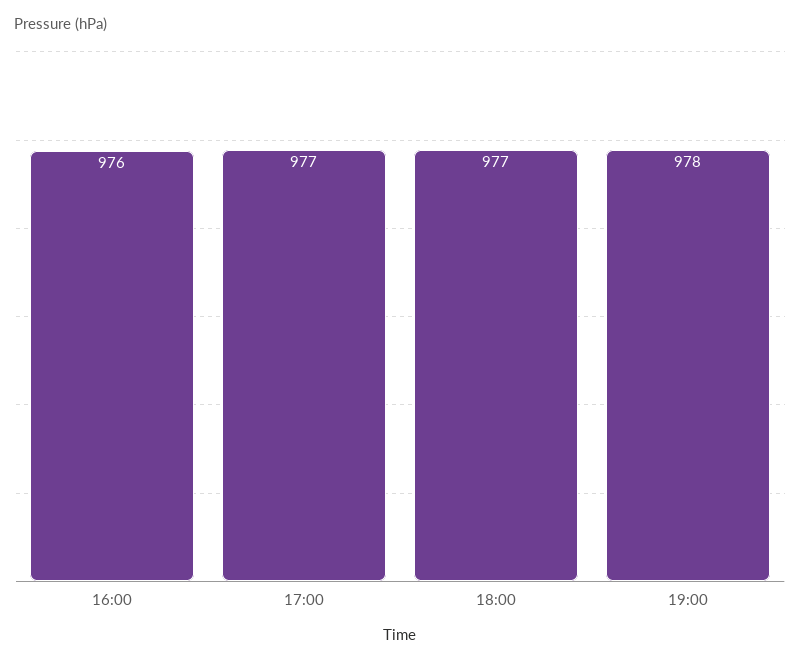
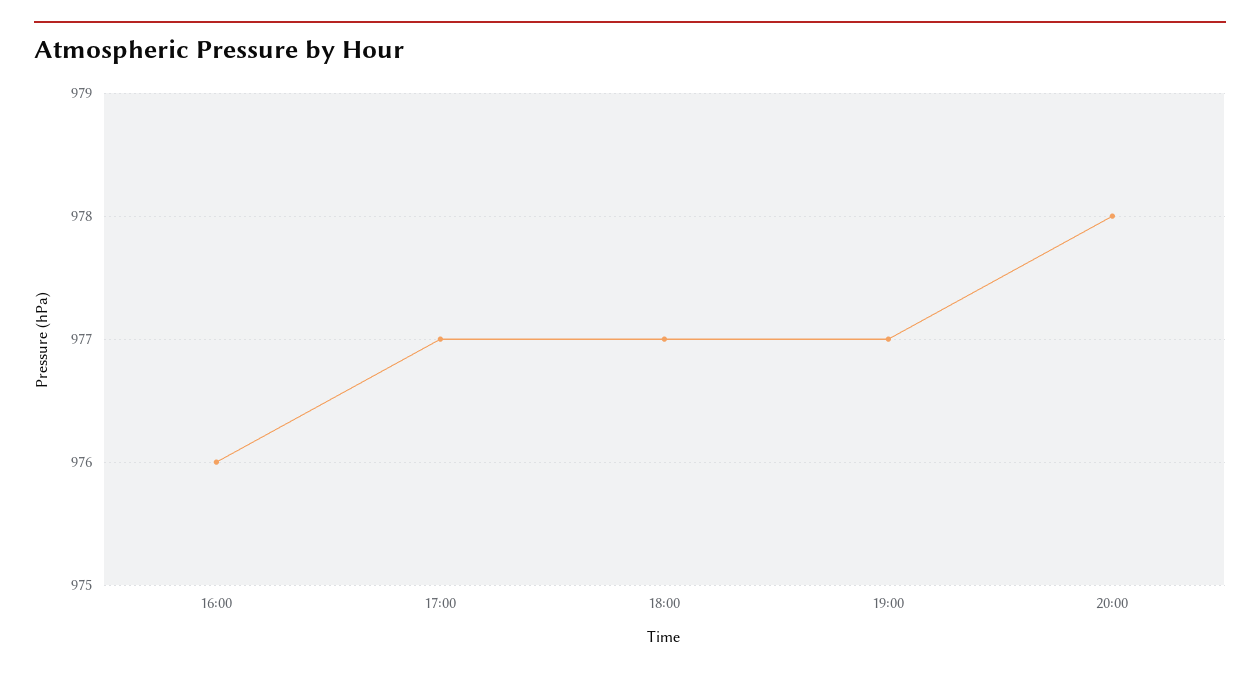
19:00: 978 -> 977
20:00: none -> 978

